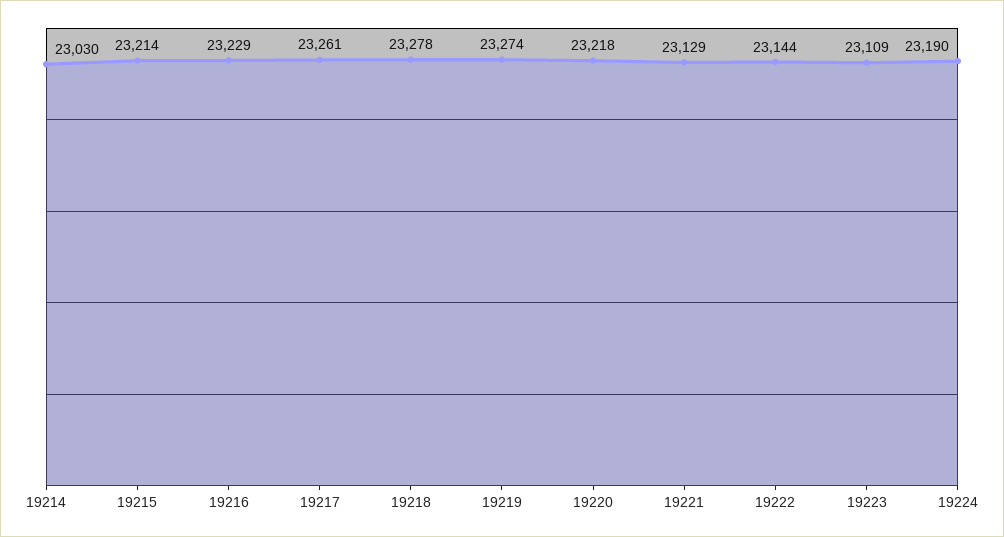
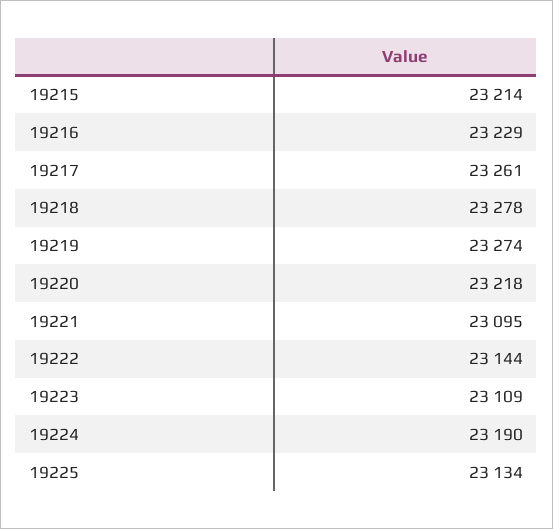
19214: 23030 -> none
19221: 23129 -> 23095
19225: none -> 23134

